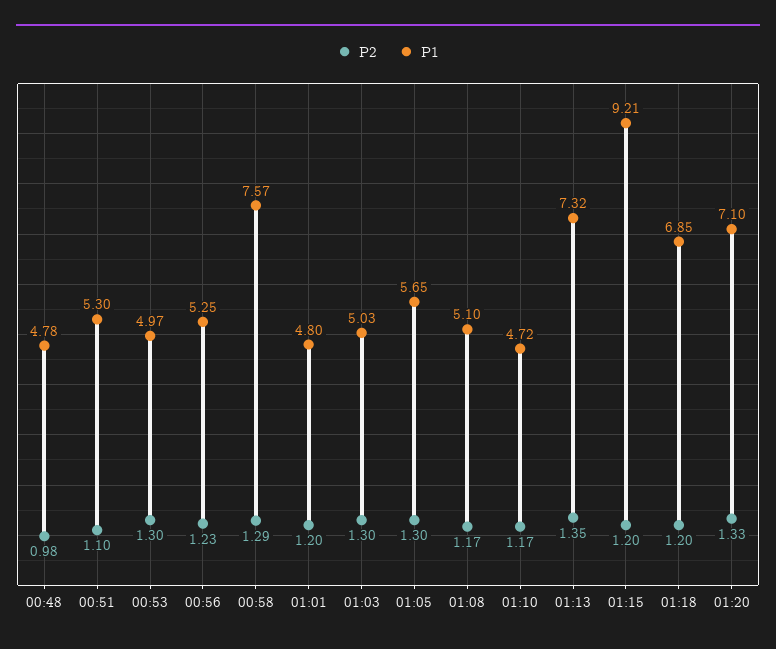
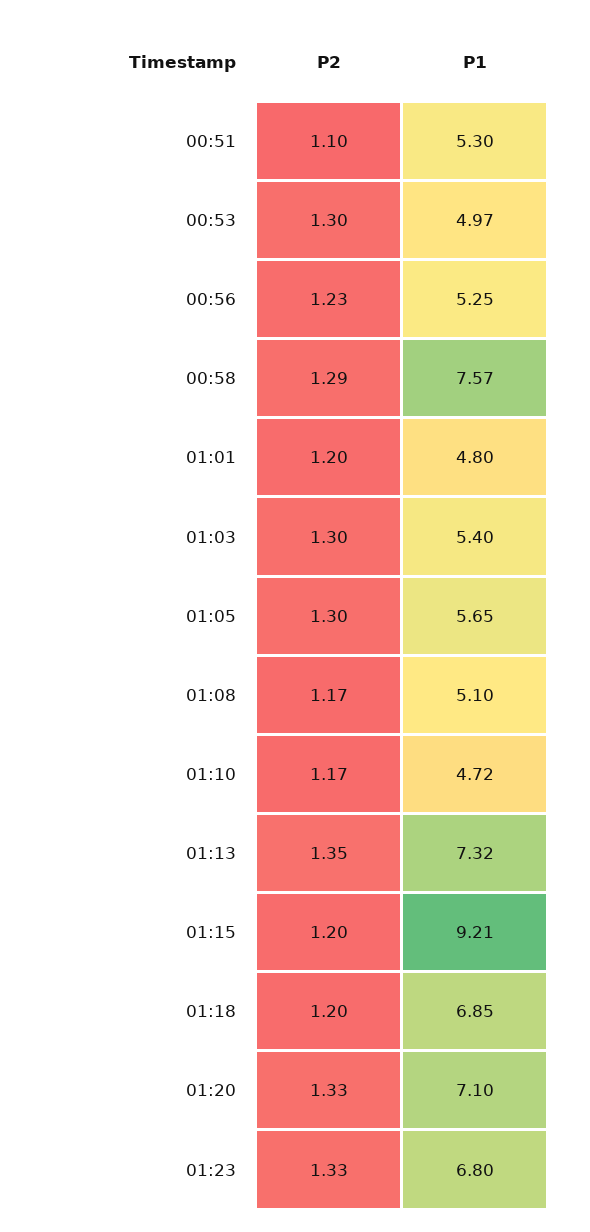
P2, 00:48: 0.98 -> none
P1, 00:48: 4.78 -> none
P1, 01:03: 5.03 -> 5.4
P2, 01:23: none -> 1.33
P1, 01:23: none -> 6.8

